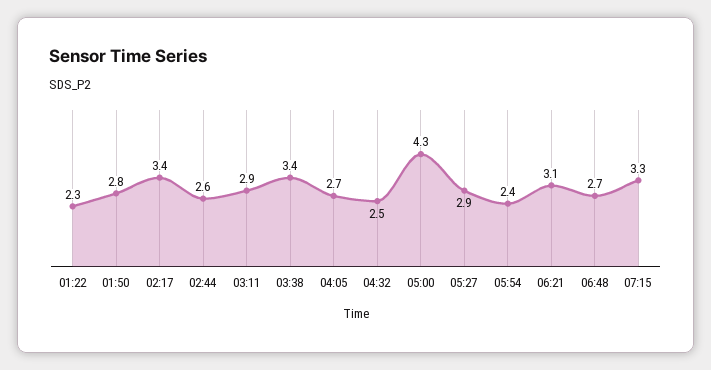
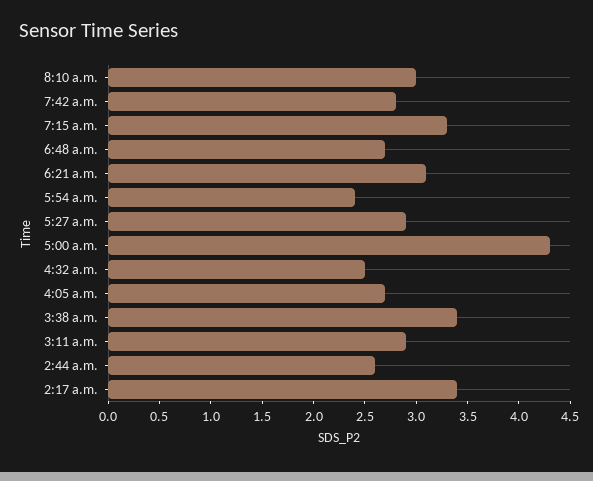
01:22: 2.3 -> none
01:50: 2.8 -> none
8:10 a.m.: none -> 3
7:42 a.m.: none -> 2.8

